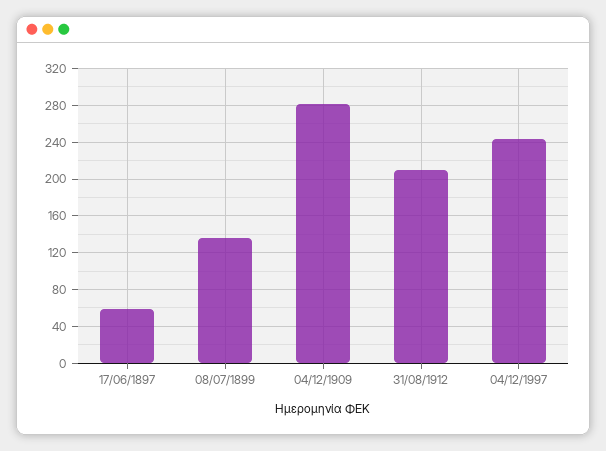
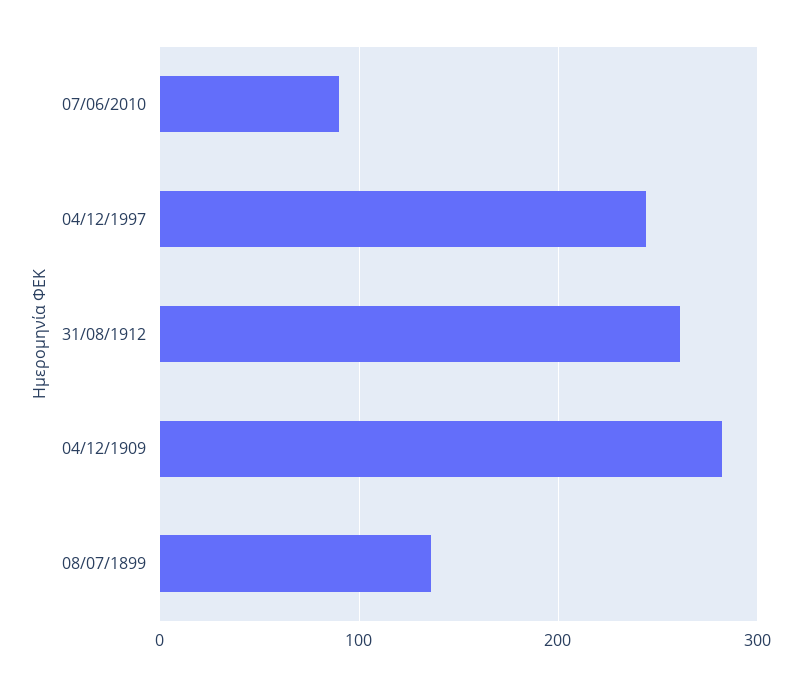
17/06/1897: 60 -> none
31/08/1912: 210 -> 260
07/06/2010: none -> 90

